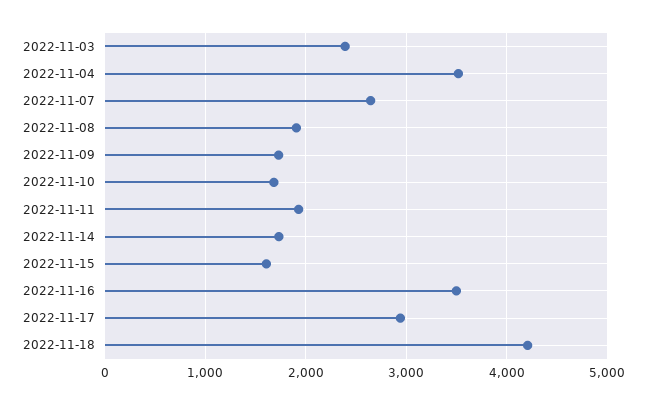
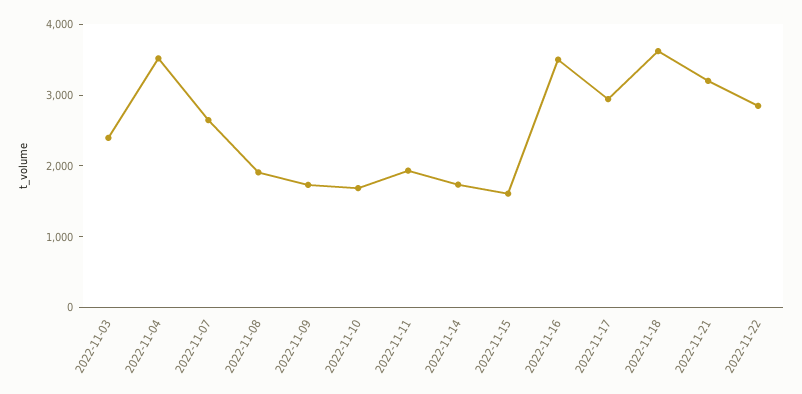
2022-11-18: 4200 -> 3600
2022-11-21: none -> 3200
2022-11-22: none -> 2800

